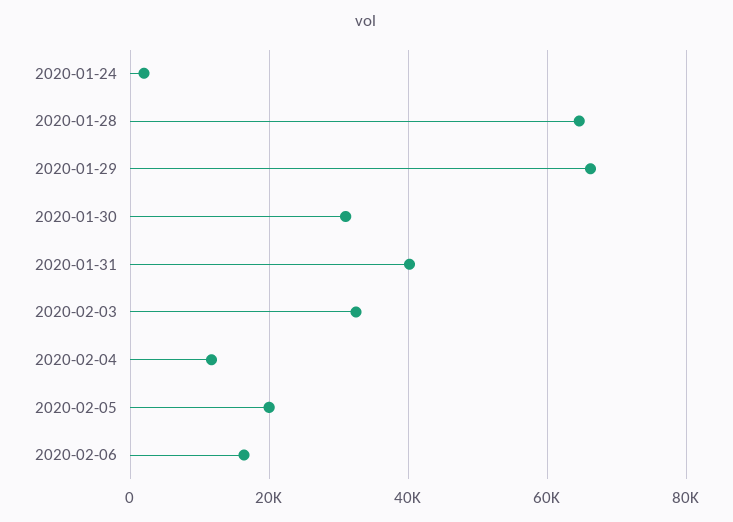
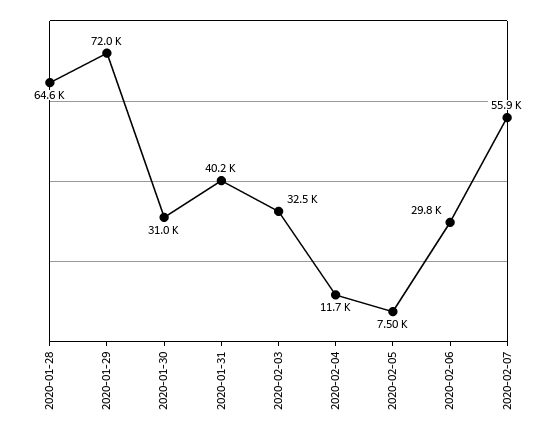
2020-01-24: 2000 -> none
2020-01-29: 66000 -> 72000
2020-02-05: 20000 -> 7500
2020-02-06: 16000 -> 29800
2020-02-07: none -> 55900

